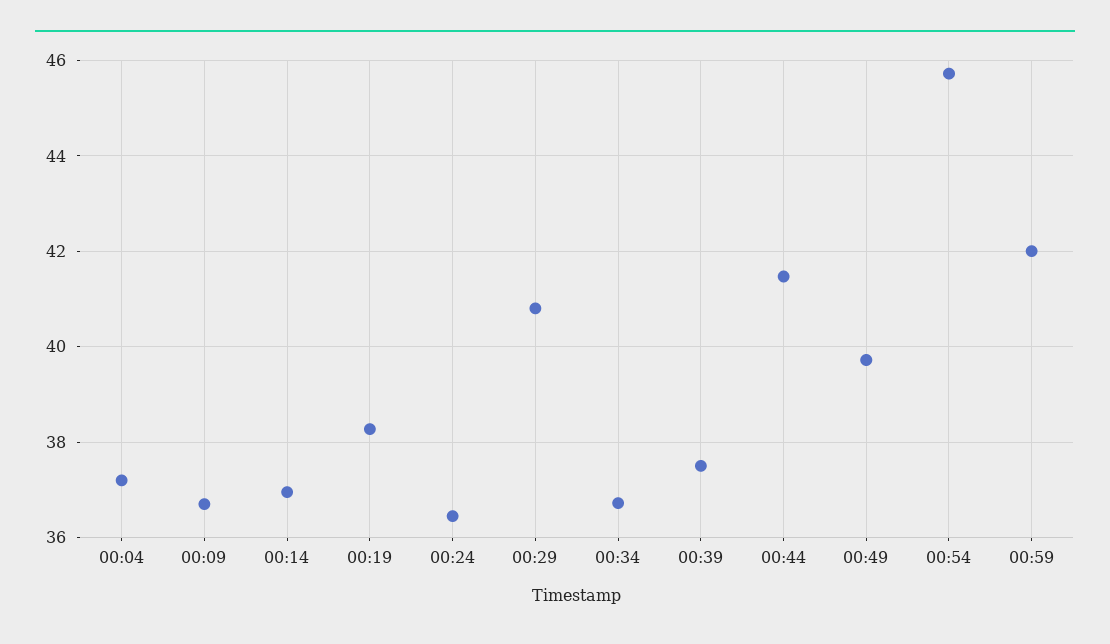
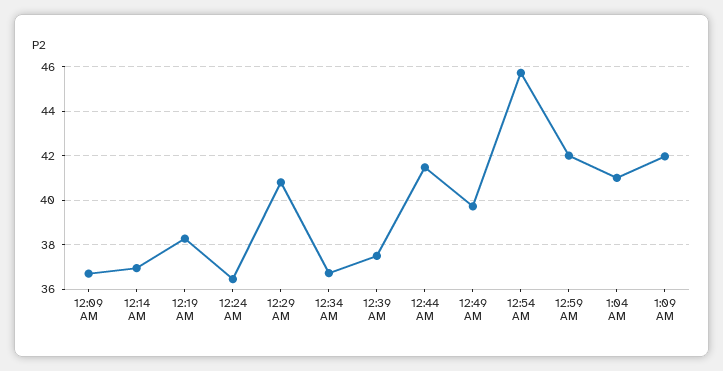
00:04: 37.2 -> none
1:04 AM: none -> 41
1:09 AM: none -> 42

